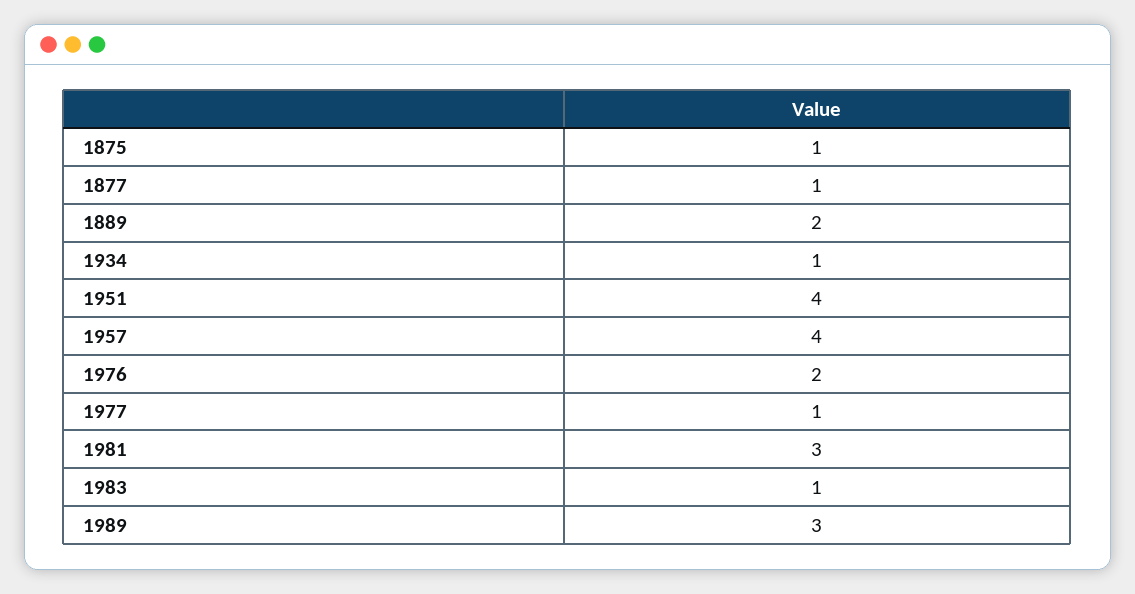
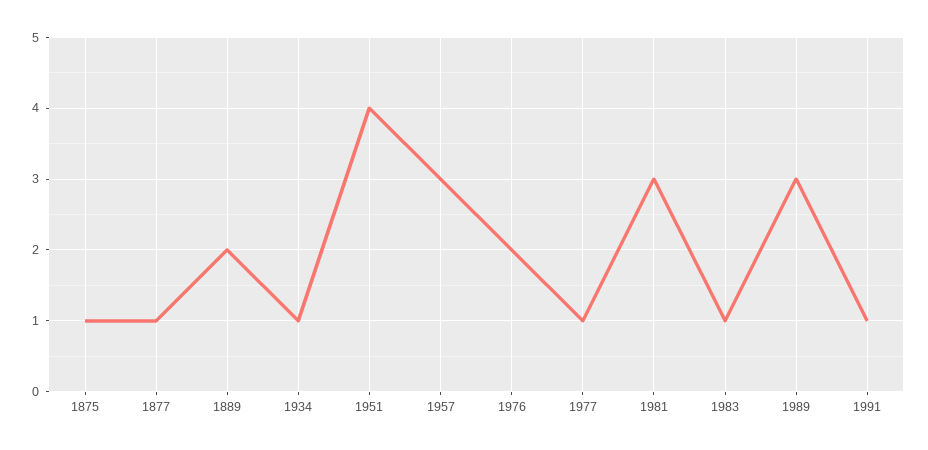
1957: 4 -> 3
1991: none -> 1

